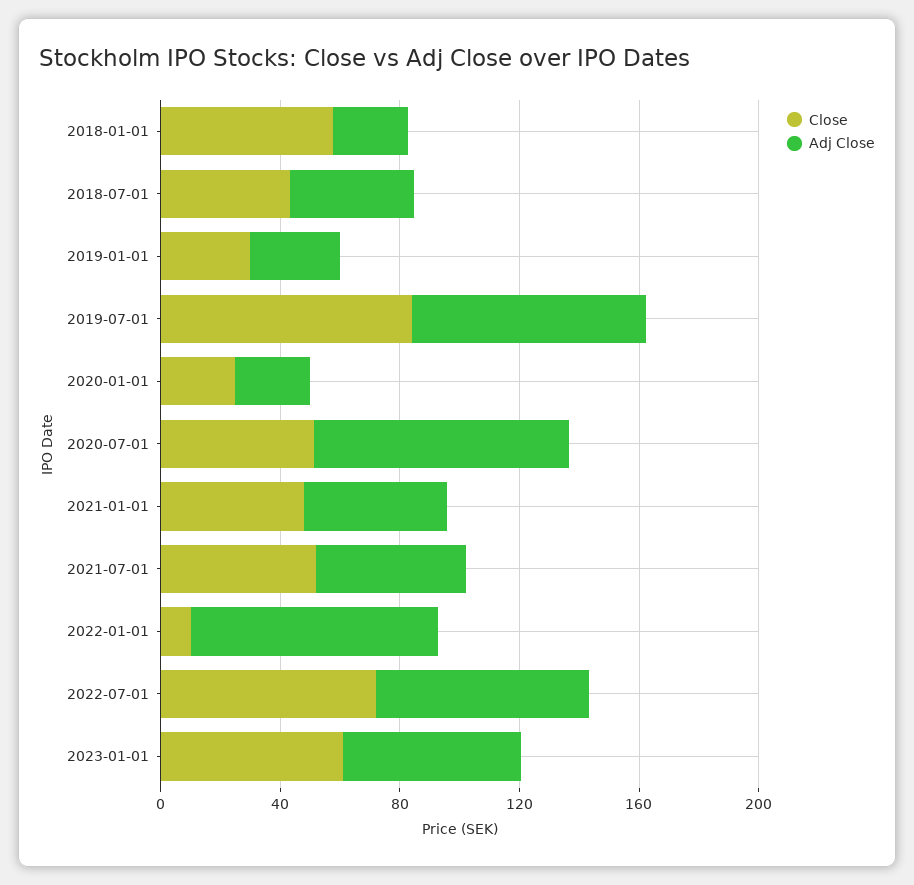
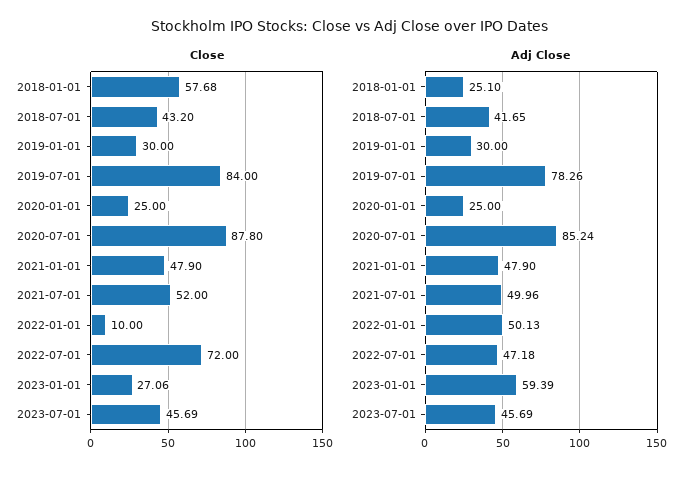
Close, 2020-07-01: 50 -> 87.8
Adj Close, 2022-01-01: 80 -> 50.13
Adj Close, 2022-07-01: 70 -> 47.18
Close, 2023-01-01: 60 -> 27.06
Close, 2023-07-01: none -> 45.69
Adj Close, 2023-07-01: none -> 45.69

